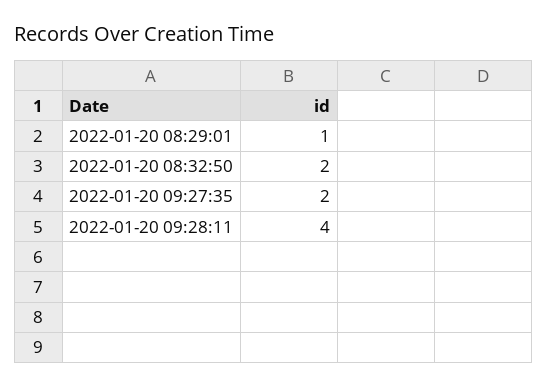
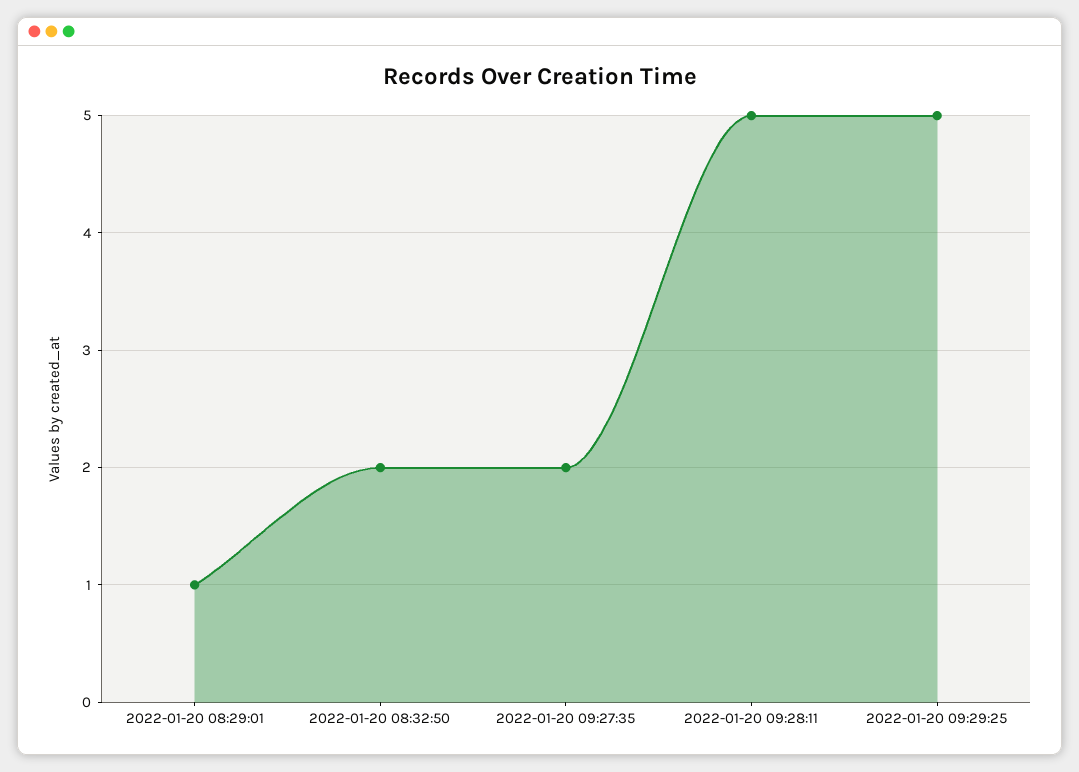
2022-01-20 09:28:11: 4 -> 5
2022-01-20 09:29:25: none -> 5

